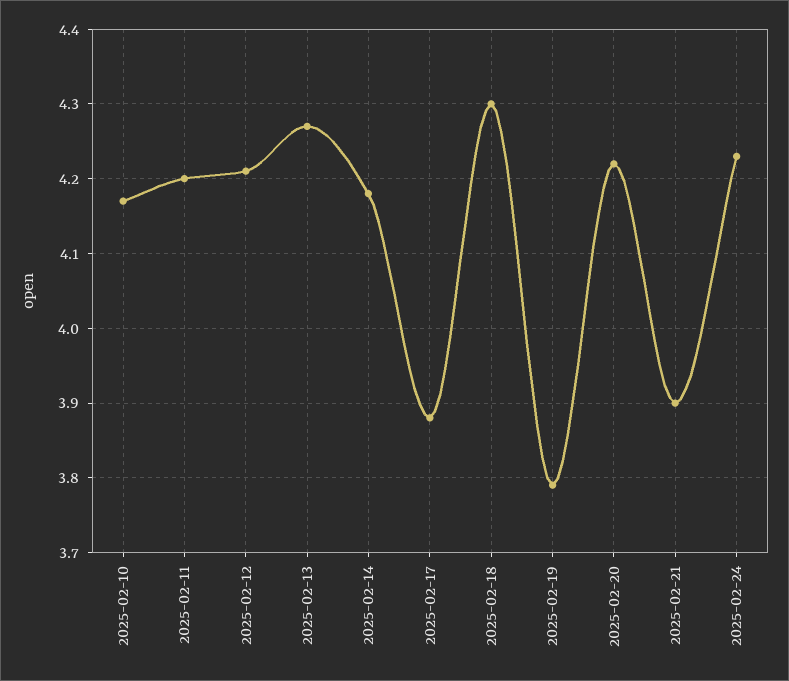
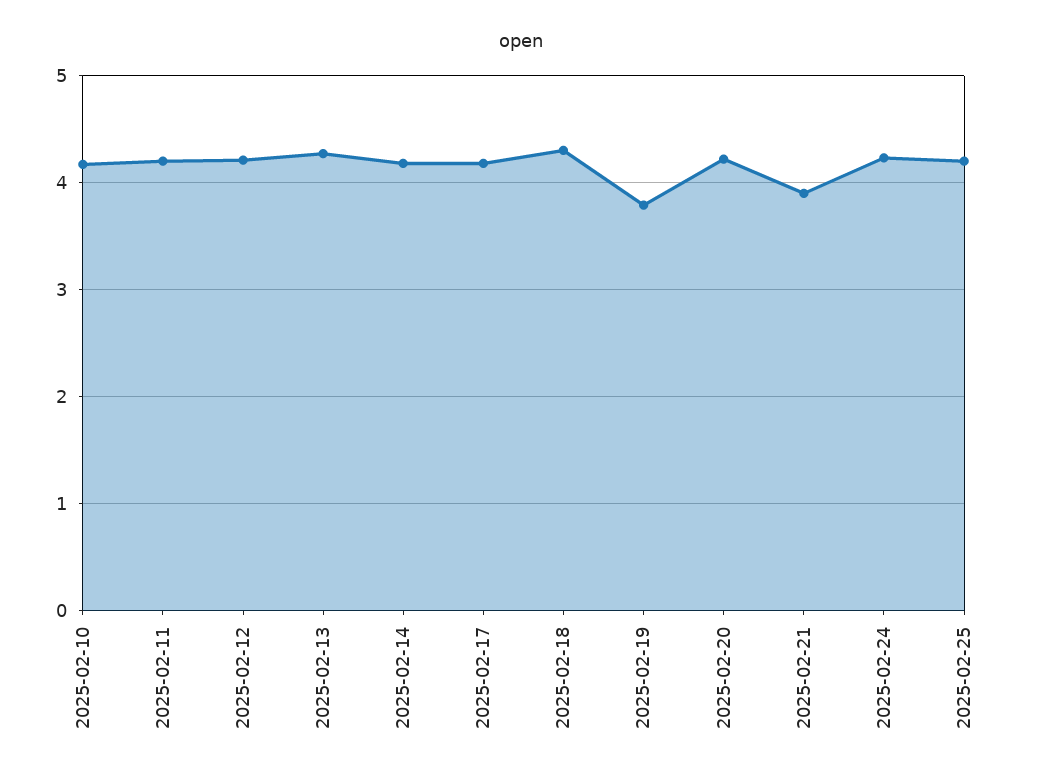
2025-02-17: 3.88 -> 4.2
2025-02-25: none -> 4.2

